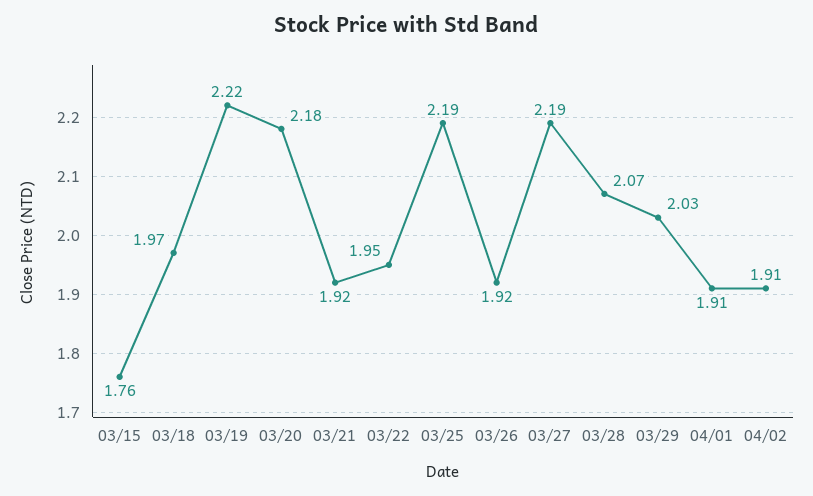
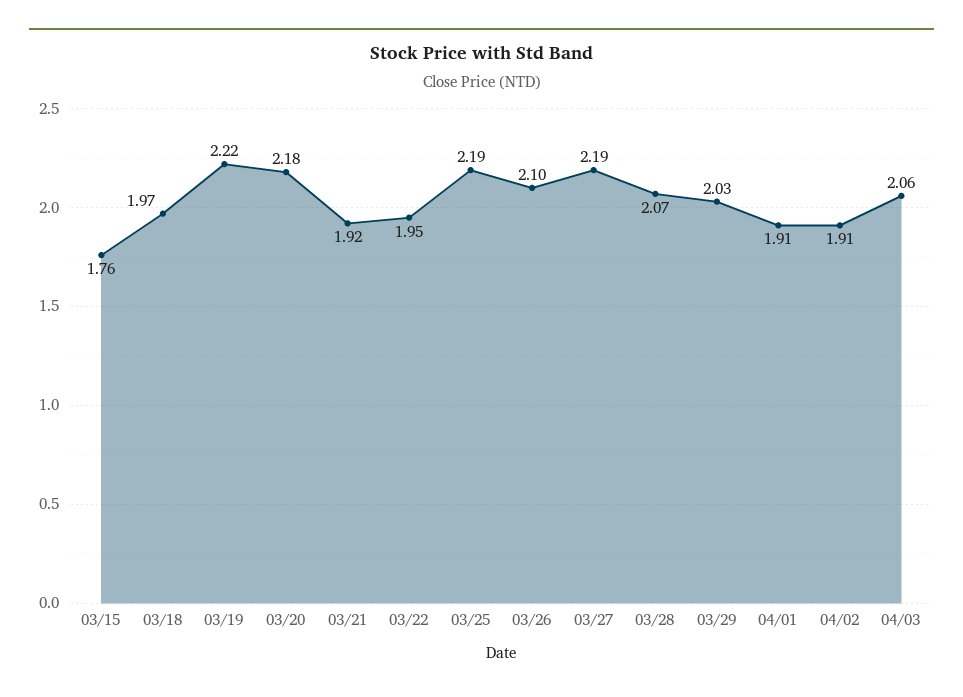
03/26: 1.92 -> 2.1
04/03: none -> 2.06

